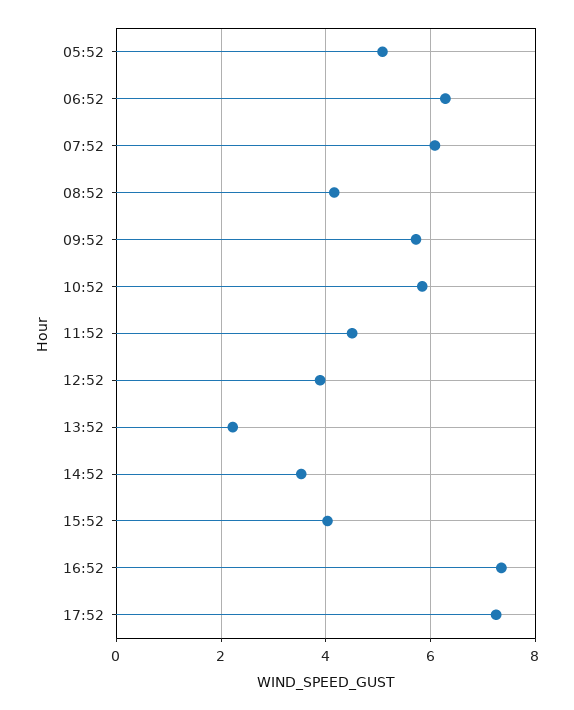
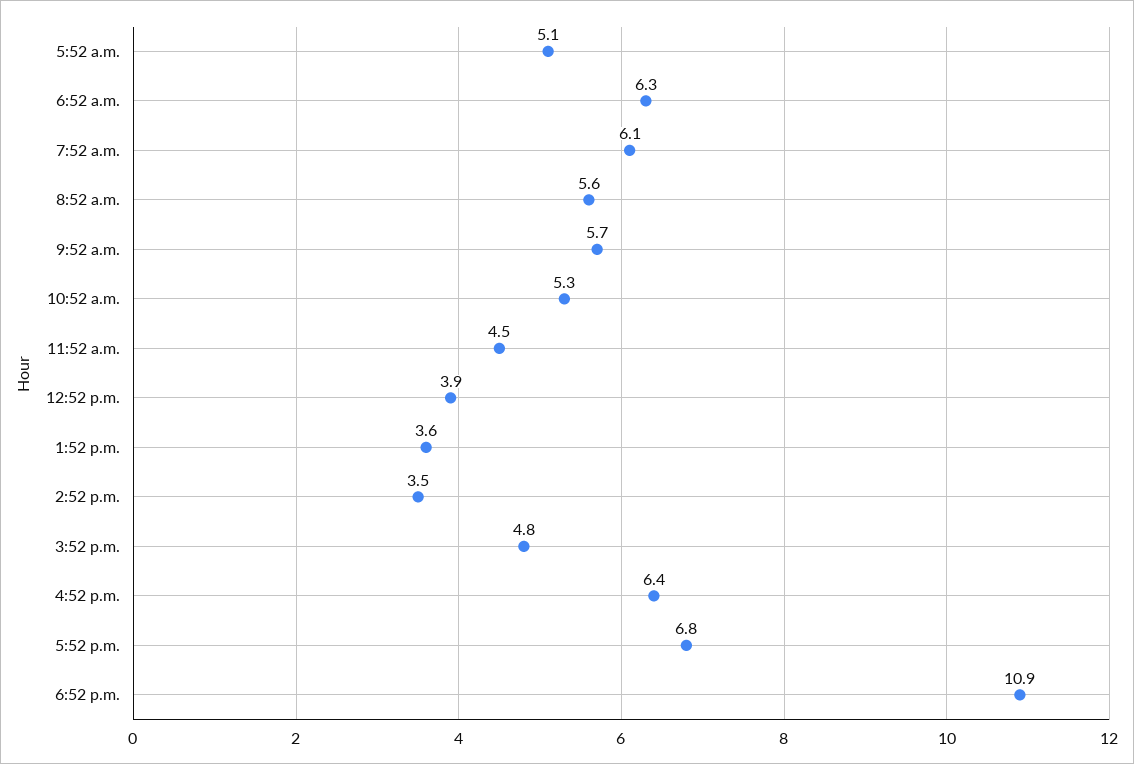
08:52: 4.2 -> 5.6
10:52: 5.8 -> 5.3
13:52: 2.2 -> 3.6
15:52: 4 -> 4.8
16:52: 7.4 -> 6.4
17:52: 7.2 -> 6.8
6:52 p.m.: none -> 10.9

